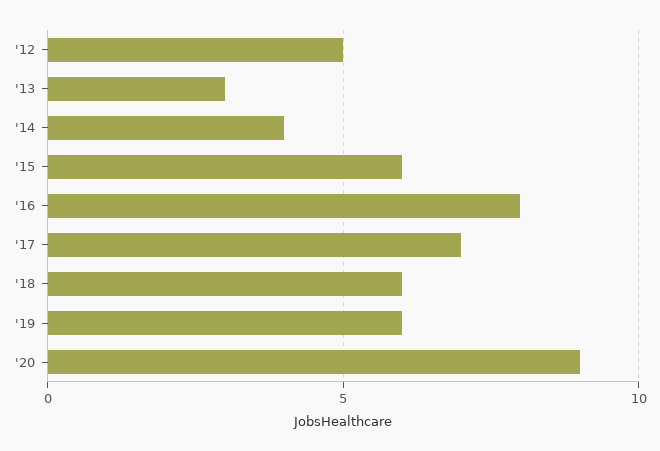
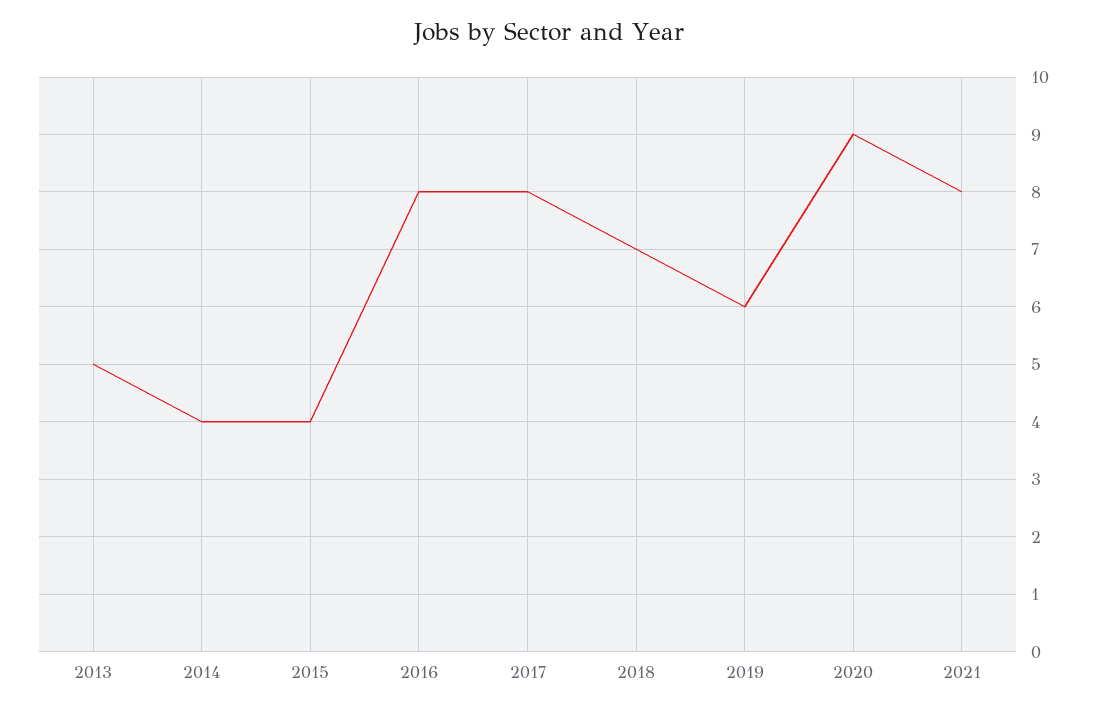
'12: 5 -> none
'13: 3 -> 5
'15: 6 -> 4
'17: 7 -> 8
'18: 6 -> 7
2021: none -> 8

